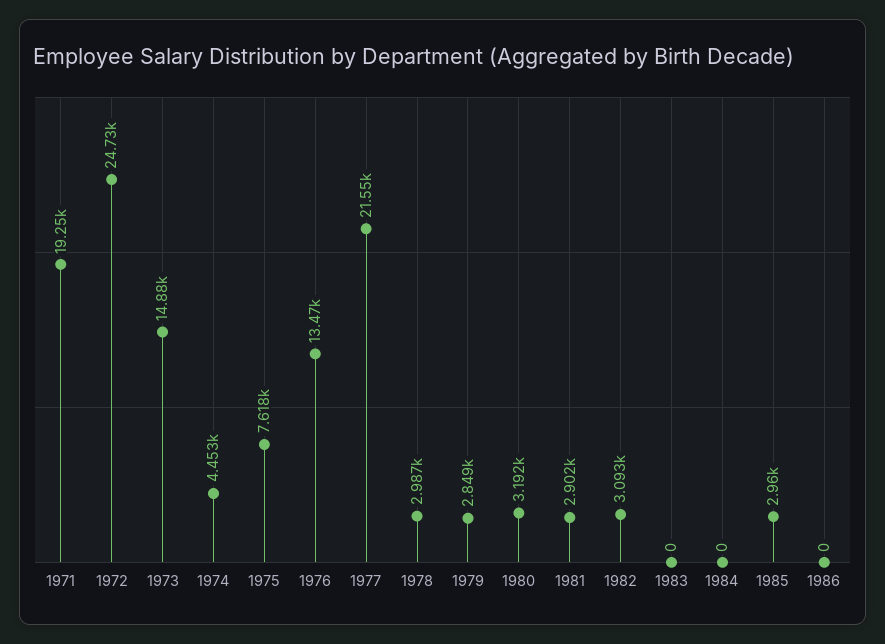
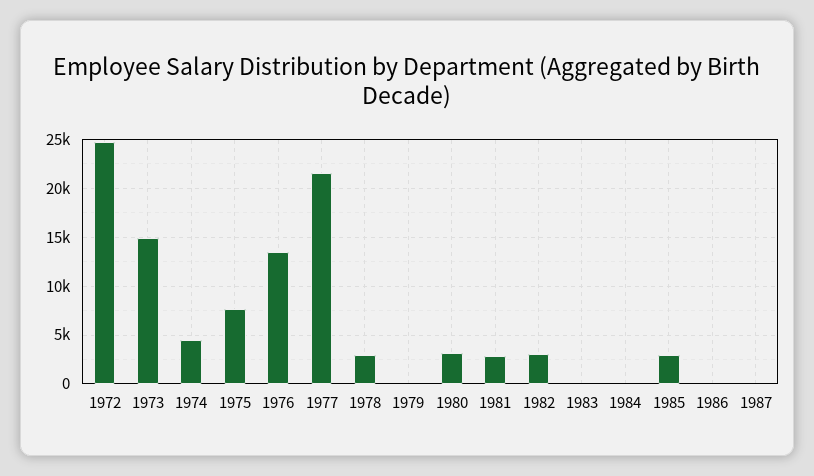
1971: 19250 -> none
1979: 2849 -> 0
1987: none -> 0

